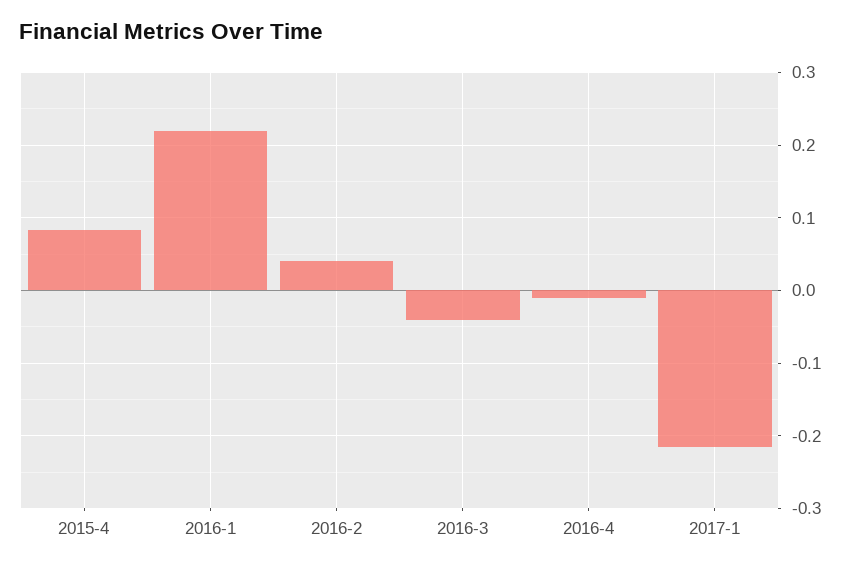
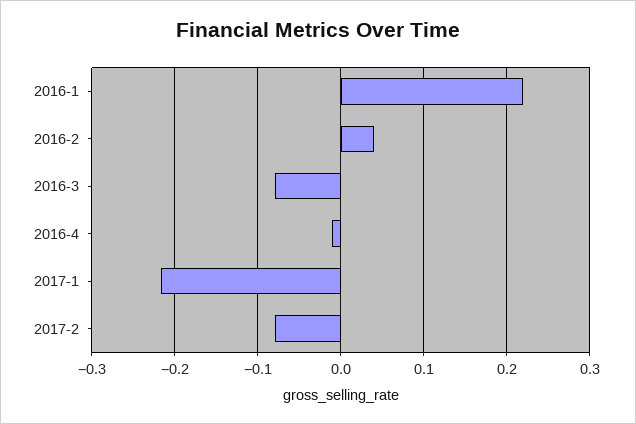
2015-4: 0.08 -> none
2016-3: -0.04 -> -0.08
2017-2: none -> -0.08

